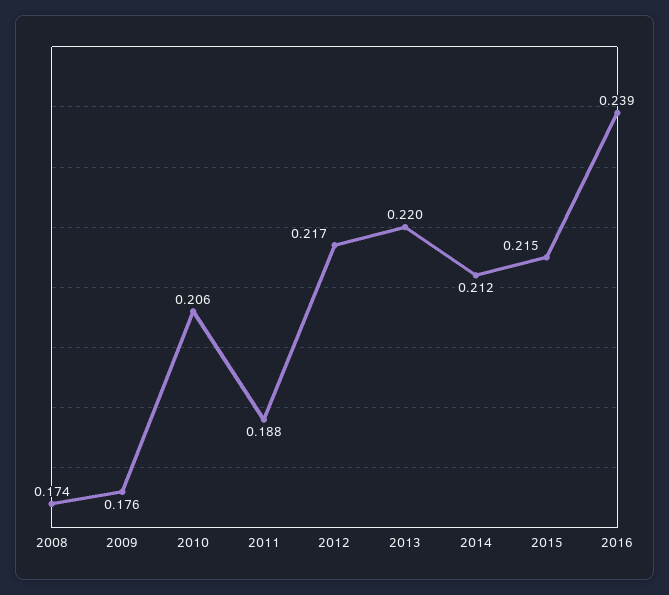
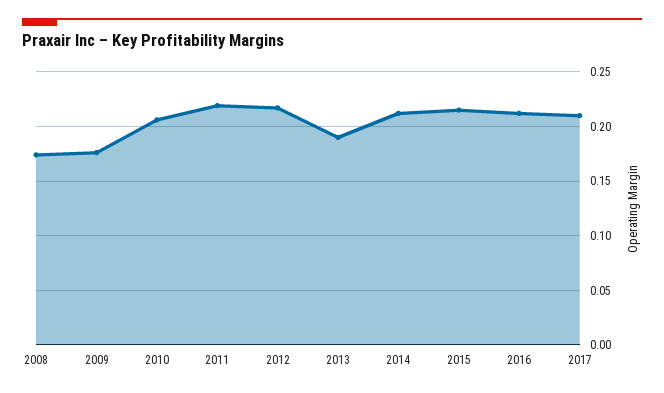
2011: 0.188 -> 0.22
2013: 0.22 -> 0.19
2016: 0.239 -> 0.21
2017: none -> 0.21

